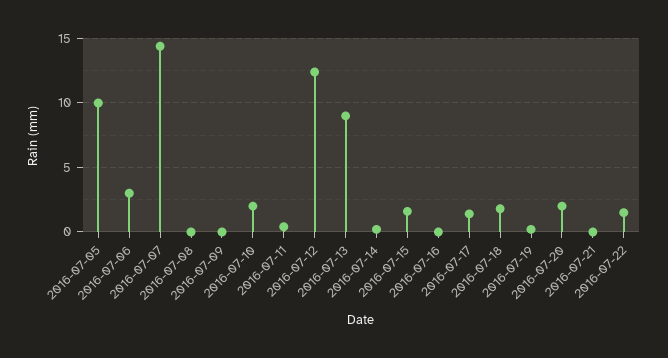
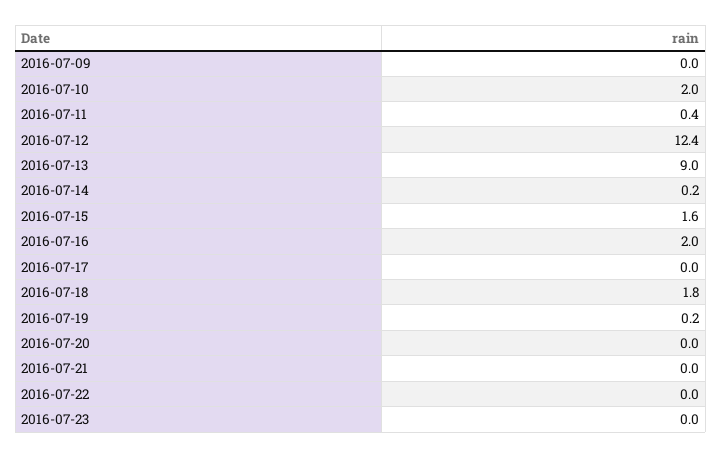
2016-07-05: 10 -> none
2016-07-06: 3 -> none
2016-07-07: 14.5 -> none
2016-07-08: 0 -> none
2016-07-16: 0 -> 2
2016-07-17: 1.5 -> 0
2016-07-20: 2 -> 0
2016-07-22: 1.5 -> 0
2016-07-23: none -> 0

